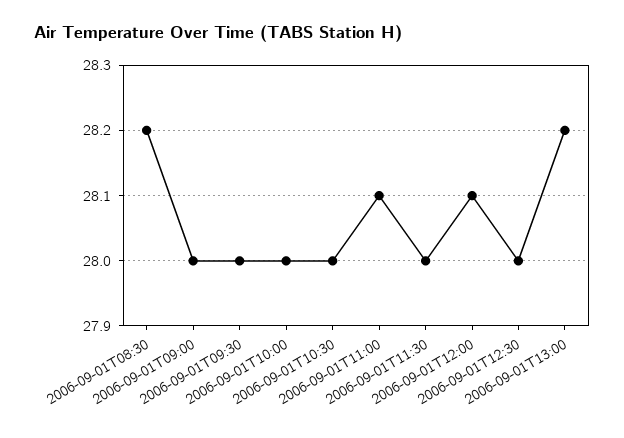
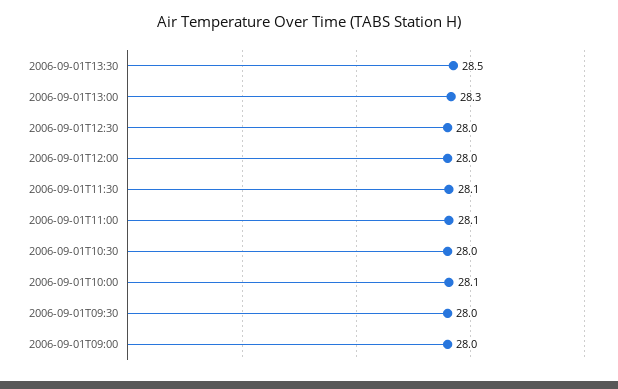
2006-09-01T08:30: 28.2 -> none
2006-09-01T10:00: 28 -> 28.1
2006-09-01T11:30: 28 -> 28.1
2006-09-01T12:00: 28.1 -> 28
2006-09-01T13:00: 28.2 -> 28.3
2006-09-01T13:30: none -> 28.5

